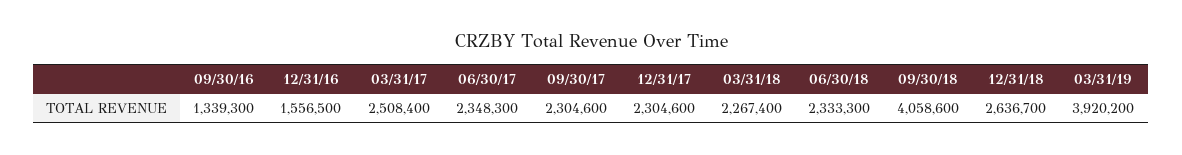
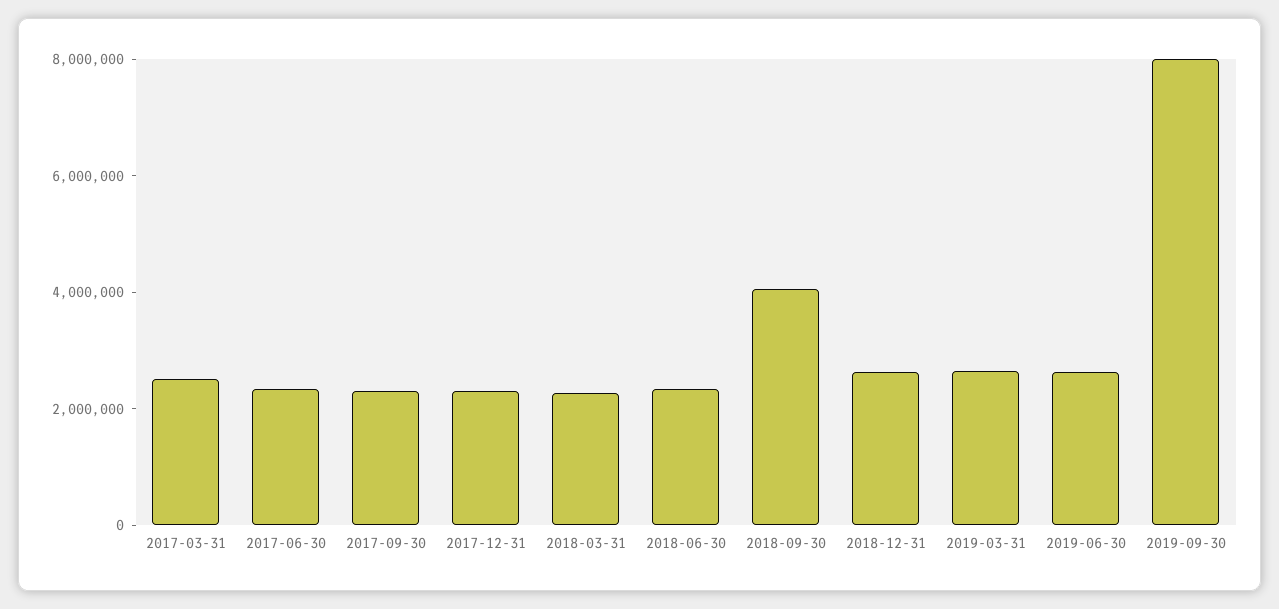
09/30/16: 1339300 -> none
12/31/16: 1556500 -> none
03/31/19: 3920200 -> 2500000
2019-06-30: none -> 2500000
2019-09-30: none -> 8000000

